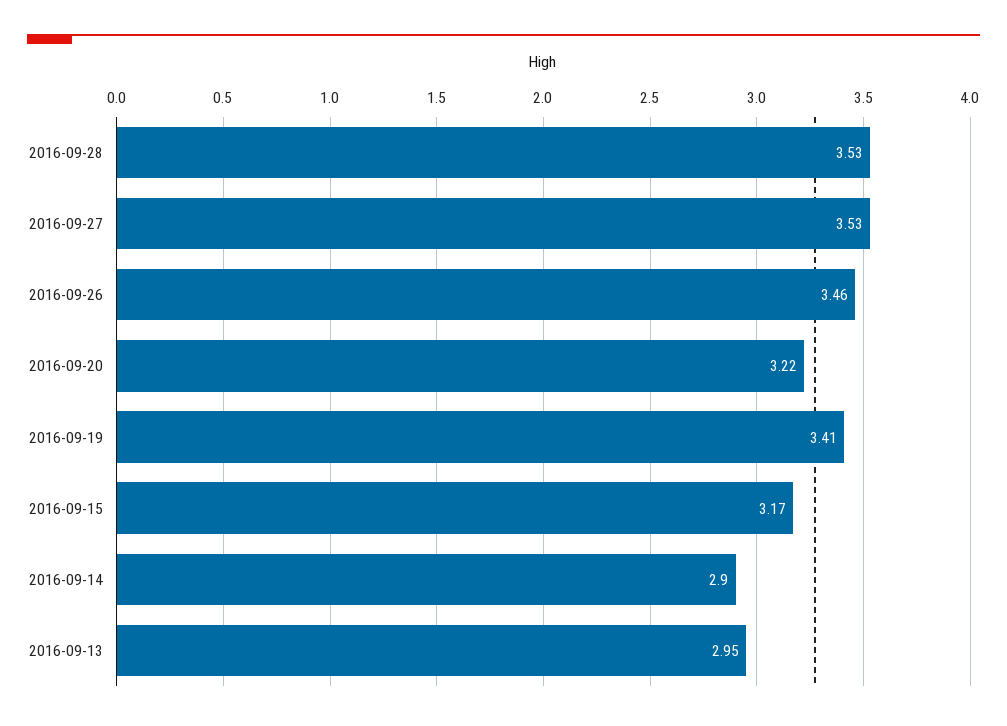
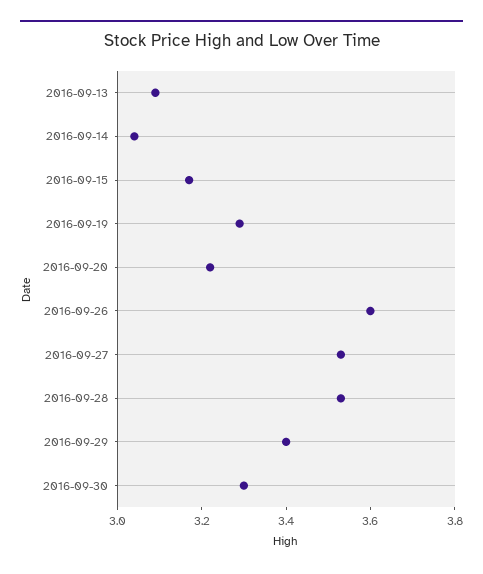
2016-09-26: 3.46 -> 3.6
2016-09-19: 3.41 -> 3.3
2016-09-14: 2.9 -> 3.05
2016-09-13: 2.95 -> 3.1
2016-09-29: none -> 3.4
2016-09-30: none -> 3.3

